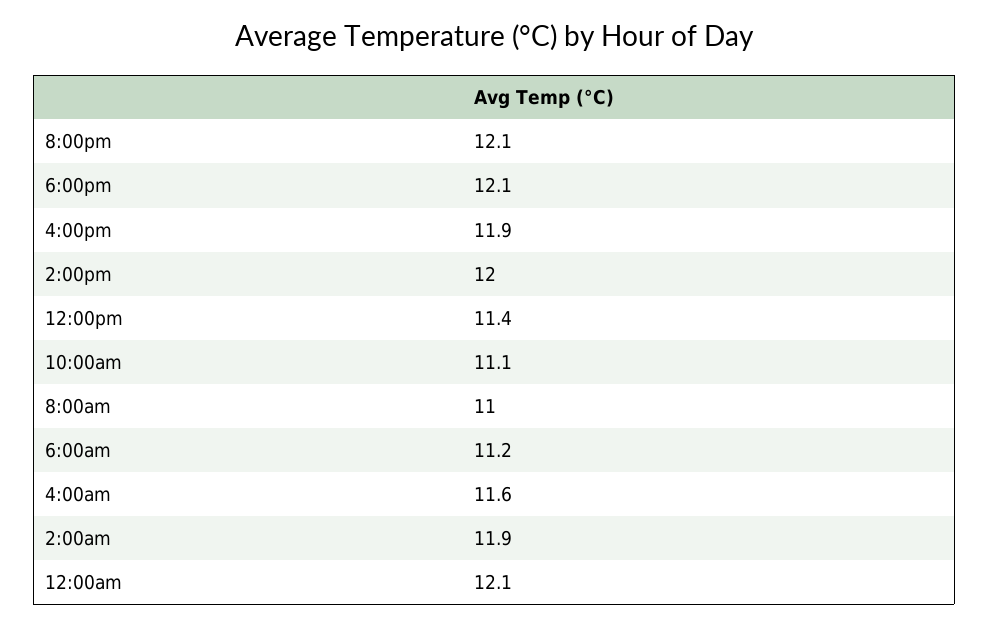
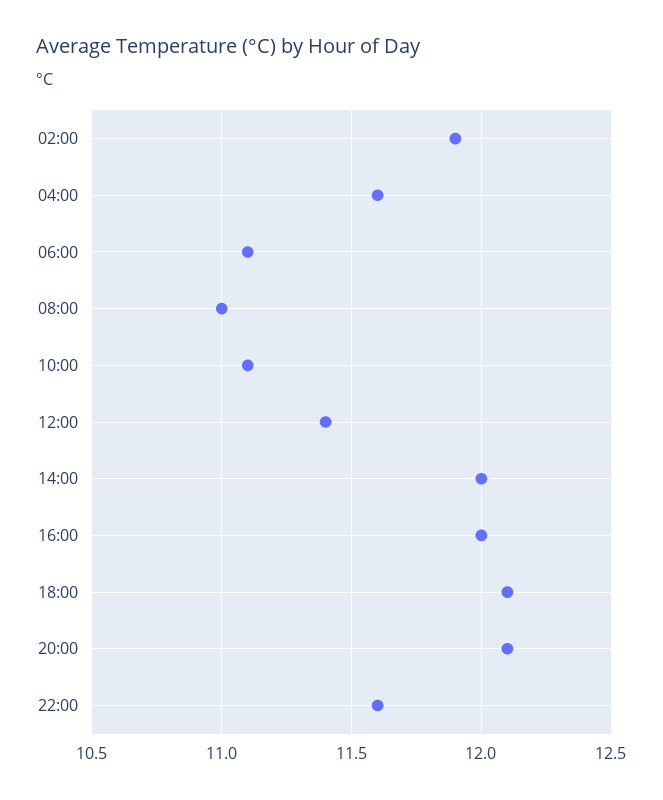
4:00pm: 11.9 -> 12
6:00am: 11.2 -> 11.1
12:00am: 12.1 -> none
22:00: none -> 11.6

